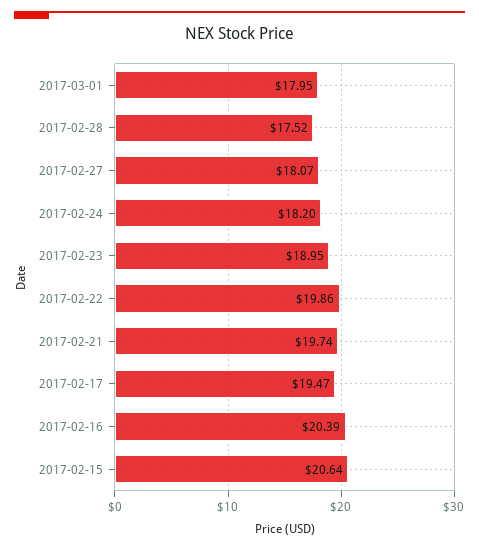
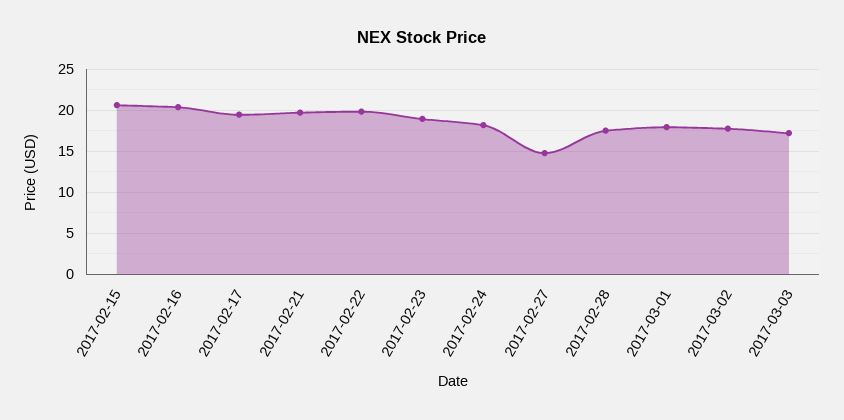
2017-02-27: 18.07 -> 15
2017-03-02: none -> 18
2017-03-03: none -> 17

